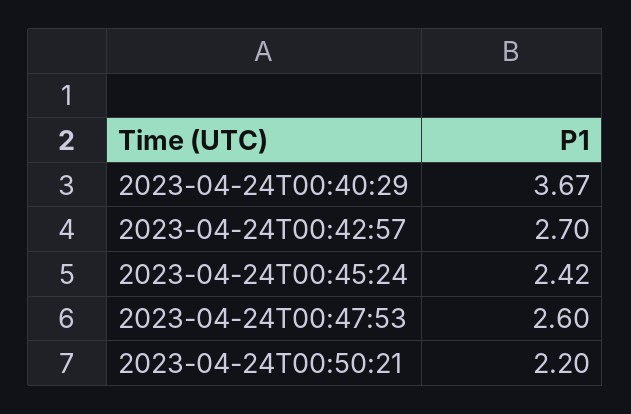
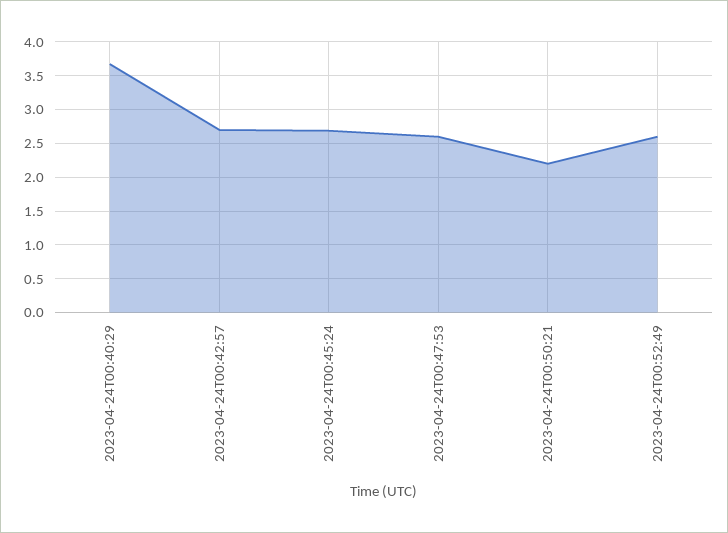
2023-04-24T00:45:24: 2.42 -> 2.7
2023-04-24T00:52:49: none -> 2.6

